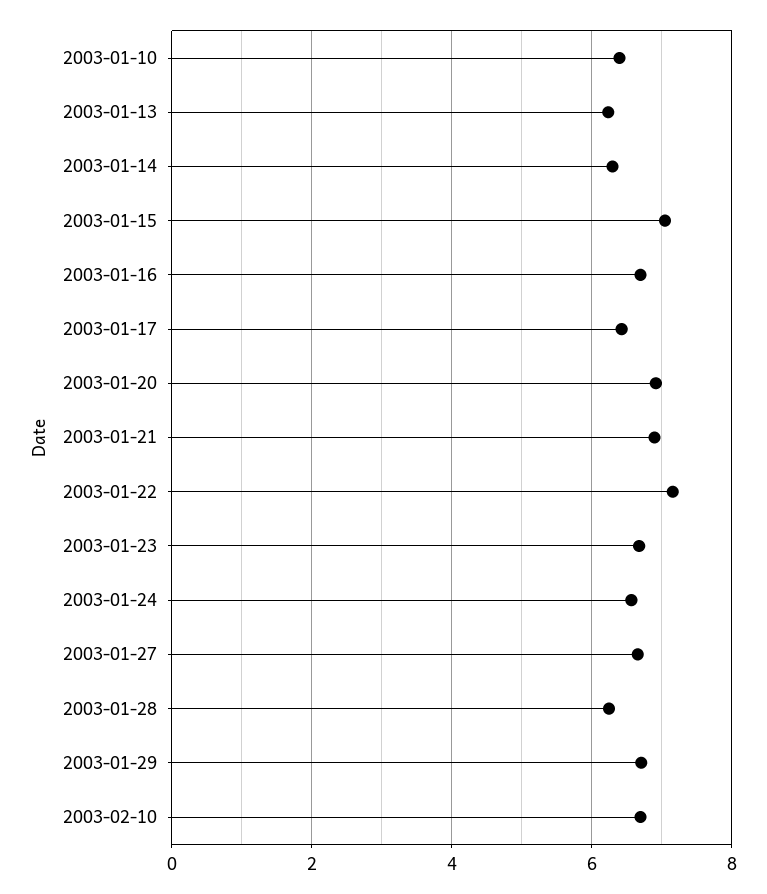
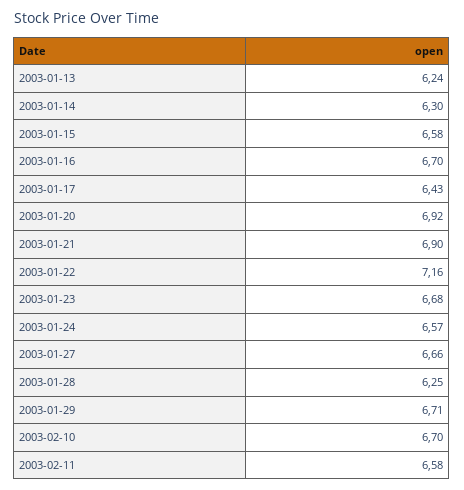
2003-01-10: 6.4 -> none
2003-01-15: 7 -> 6.58
2003-02-11: none -> 6.58

